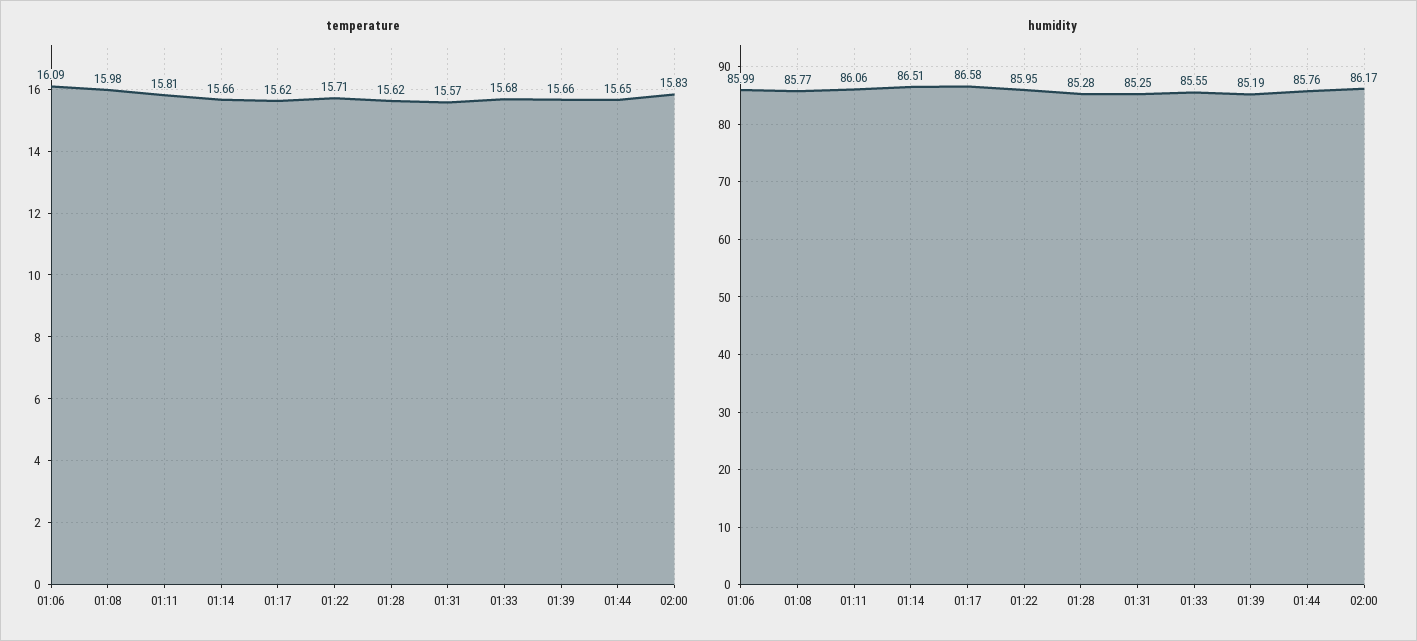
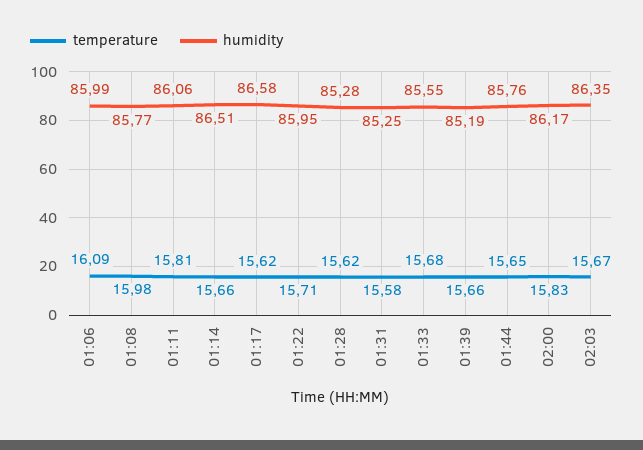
temperature, 01:31: 15.57 -> 15.58
temperature, 02:03: none -> 15.67
humidity, 02:03: none -> 86.35

